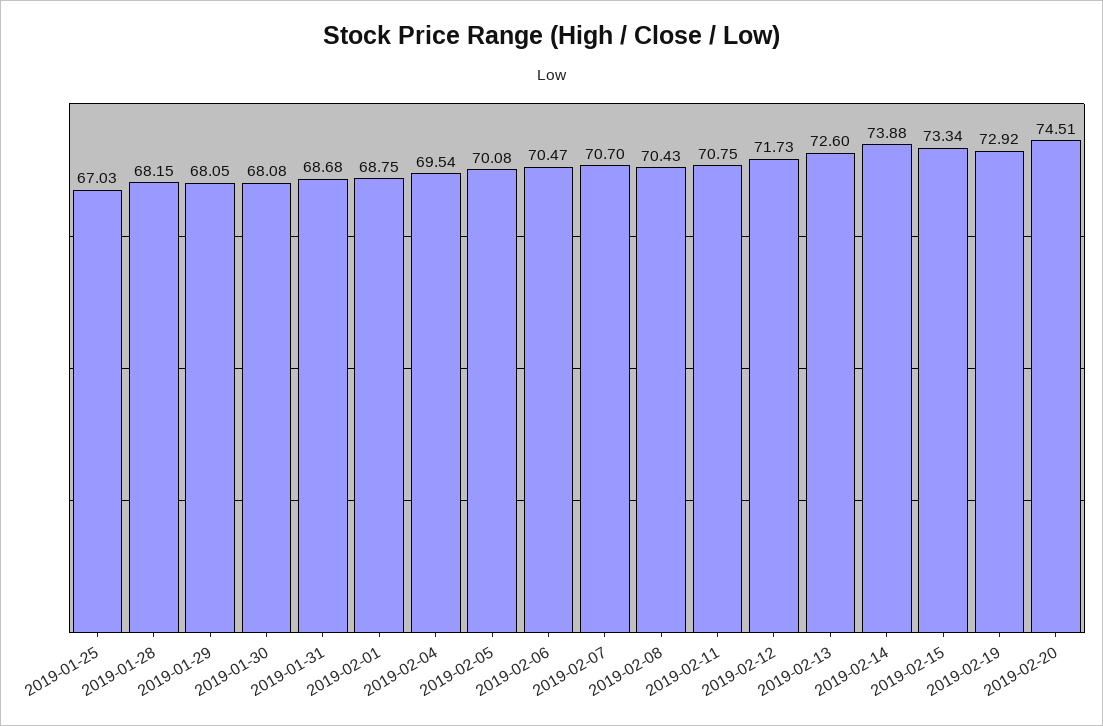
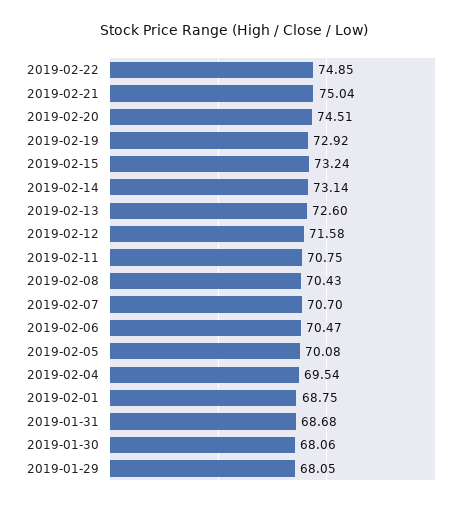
2019-01-25: 67.03 -> none
2019-01-28: 68.15 -> none
2019-01-30: 68.08 -> 68.06
2019-02-12: 71.73 -> 71.58
2019-02-14: 73.88 -> 73.14
2019-02-15: 73.34 -> 73.24
2019-02-22: none -> 74.85
2019-02-21: none -> 75.04

